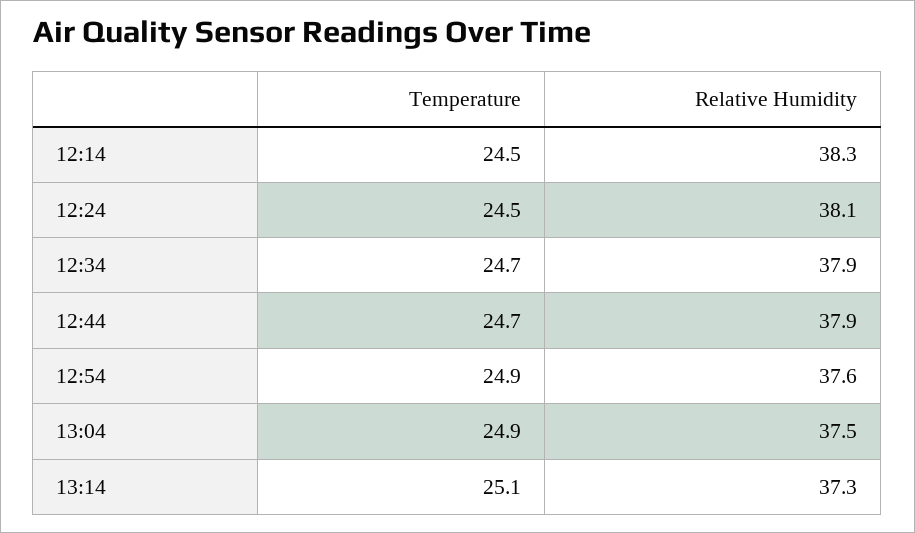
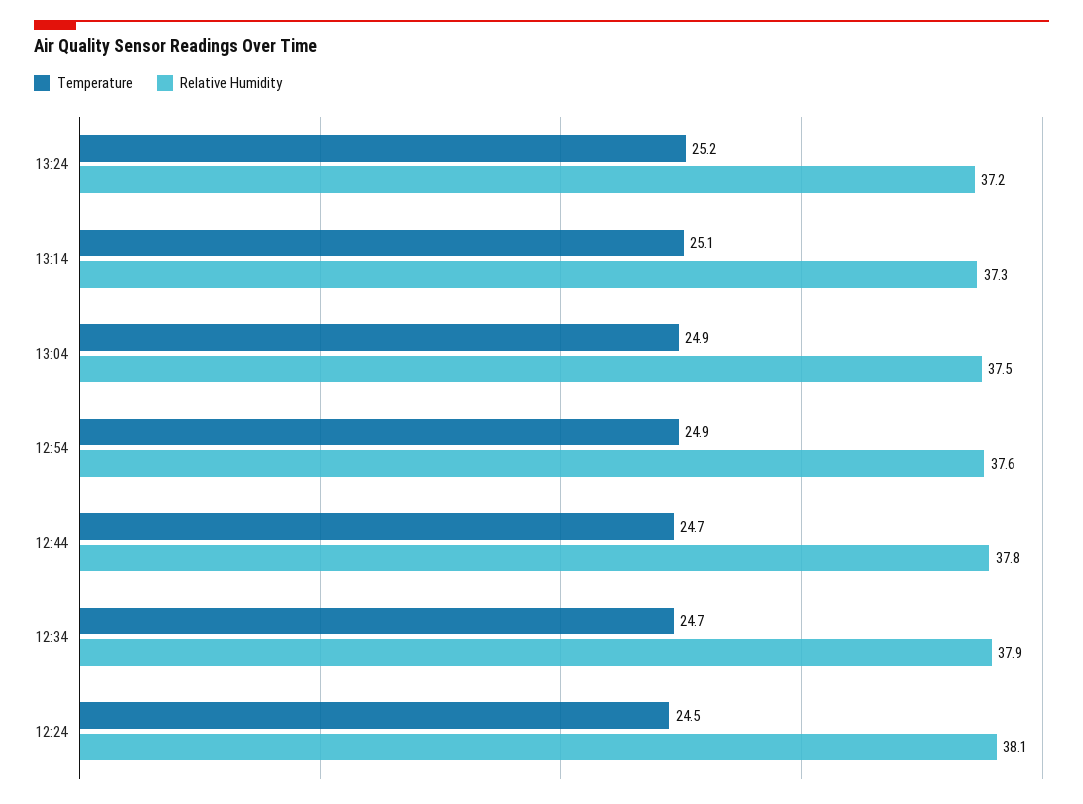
Temperature, 12:14: 24.5 -> none
Relative Humidity, 12:14: 38.3 -> none
Relative Humidity, 12:44: 37.9 -> 37.8
Temperature, 13:24: none -> 25.2
Relative Humidity, 13:24: none -> 37.2

